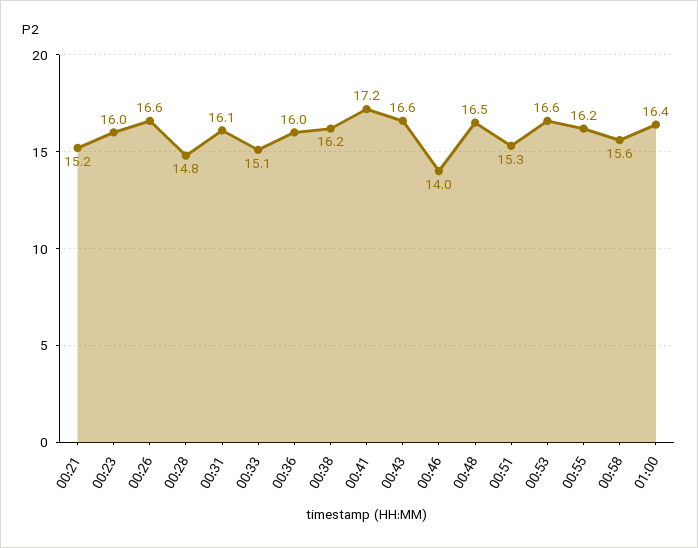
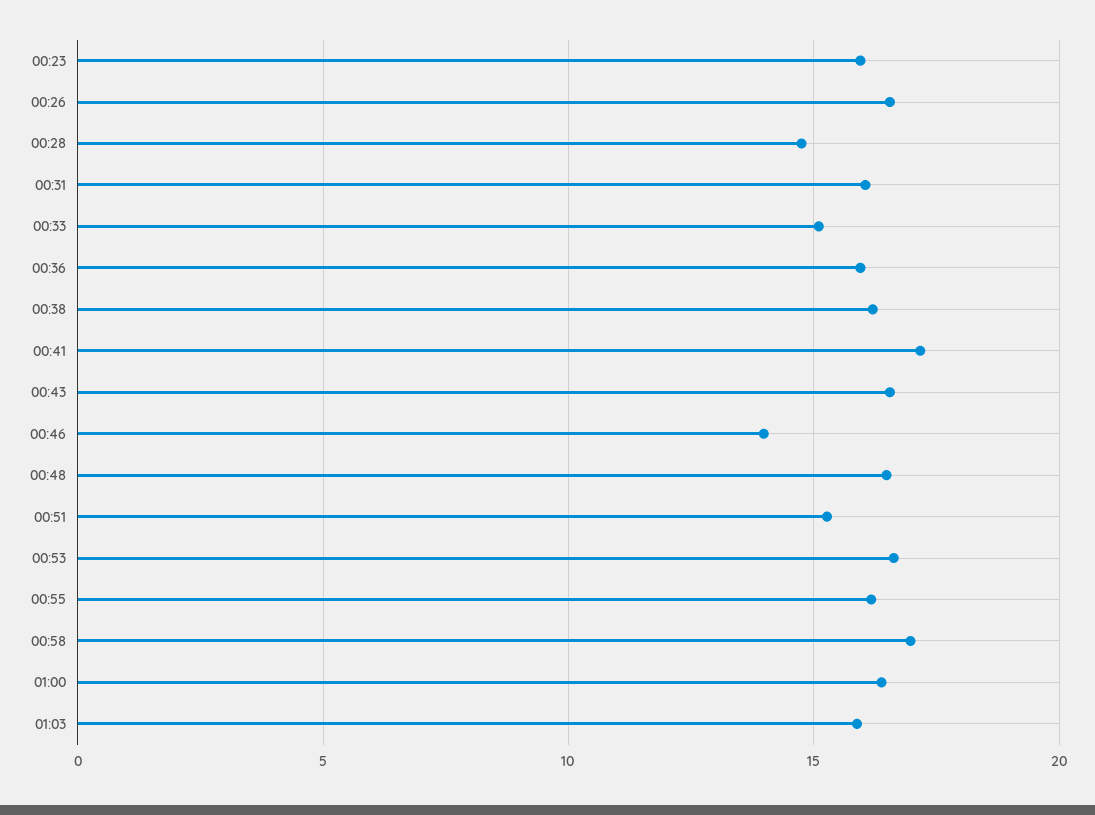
00:21: 15.2 -> none
00:58: 15.6 -> 17
01:03: none -> 16

